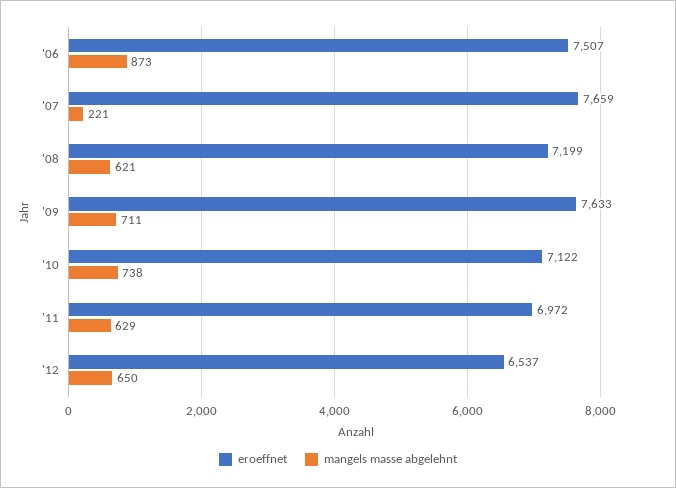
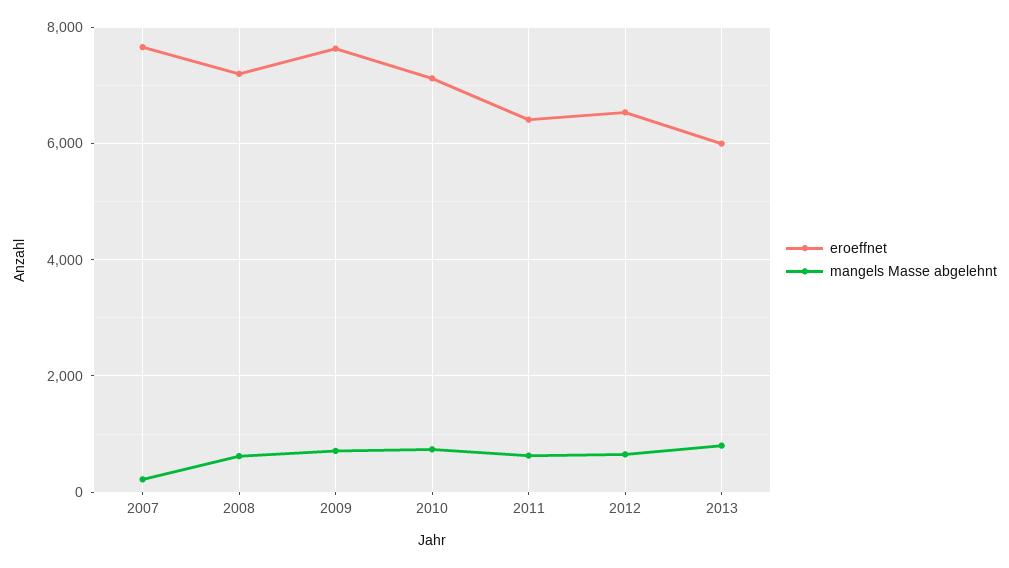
eroeffnet, '06: 7507 -> none
mangels masse abgelehnt, '06: 873 -> none
eroeffnet, '11: 6972 -> 6400
eroeffnet, 2013: none -> 6000
mangels masse abgelehnt, 2013: none -> 800

